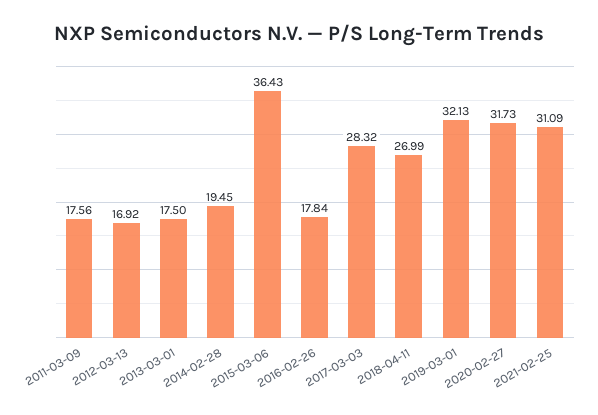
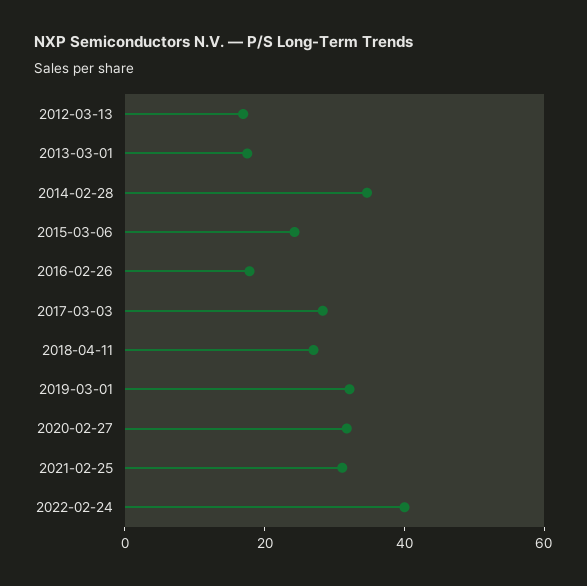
2011-03-09: 17.56 -> none
2014-02-28: 19.45 -> 35
2015-03-06: 36.43 -> 25
2022-02-24: none -> 40

